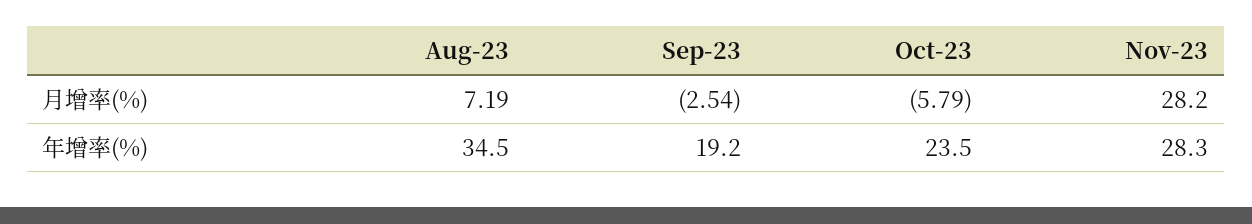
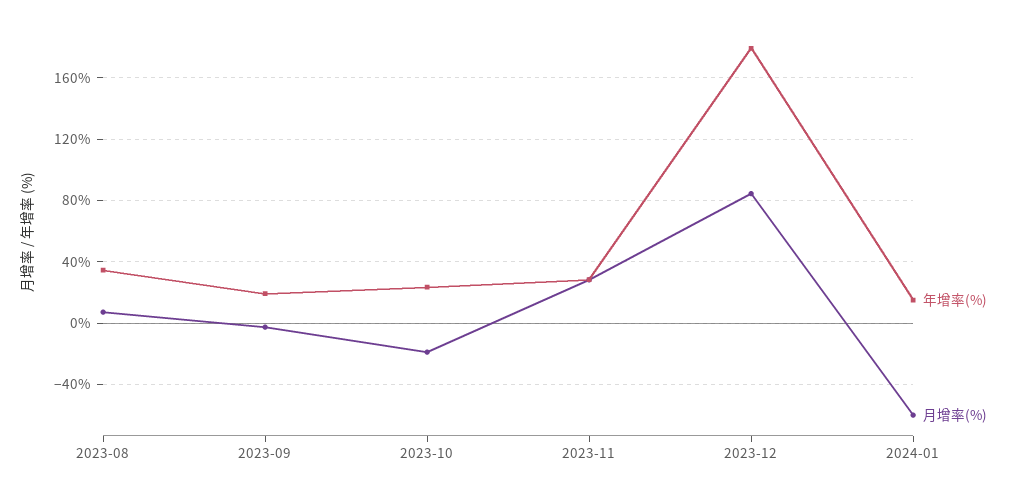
月增率(%), Oct-23: -5.79 -> -20
年增率(%), 2023-12: none -> 180
月增率(%), 2023-12: none -> 85
年增率(%), 2024-01: none -> 15
月增率(%), 2024-01: none -> -60

